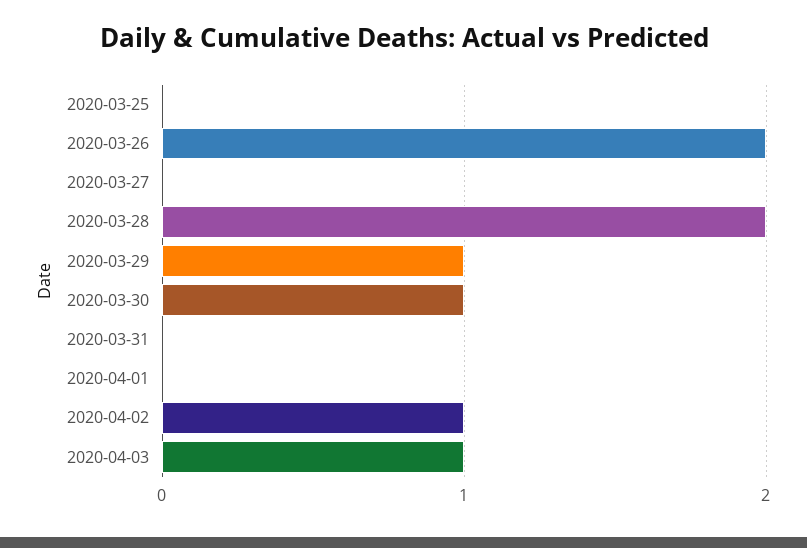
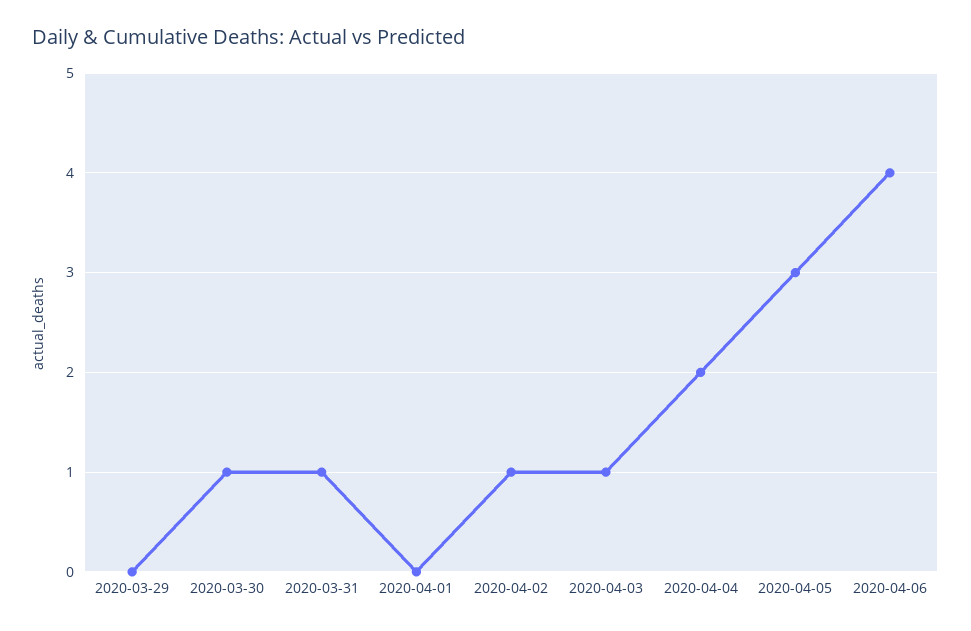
2020-03-25: 0 -> none
2020-03-26: 2 -> none
2020-03-27: 0 -> none
2020-03-28: 2 -> none
2020-03-29: 1 -> 0
2020-03-31: 0 -> 1
2020-04-04: none -> 2
2020-04-05: none -> 3
2020-04-06: none -> 4

